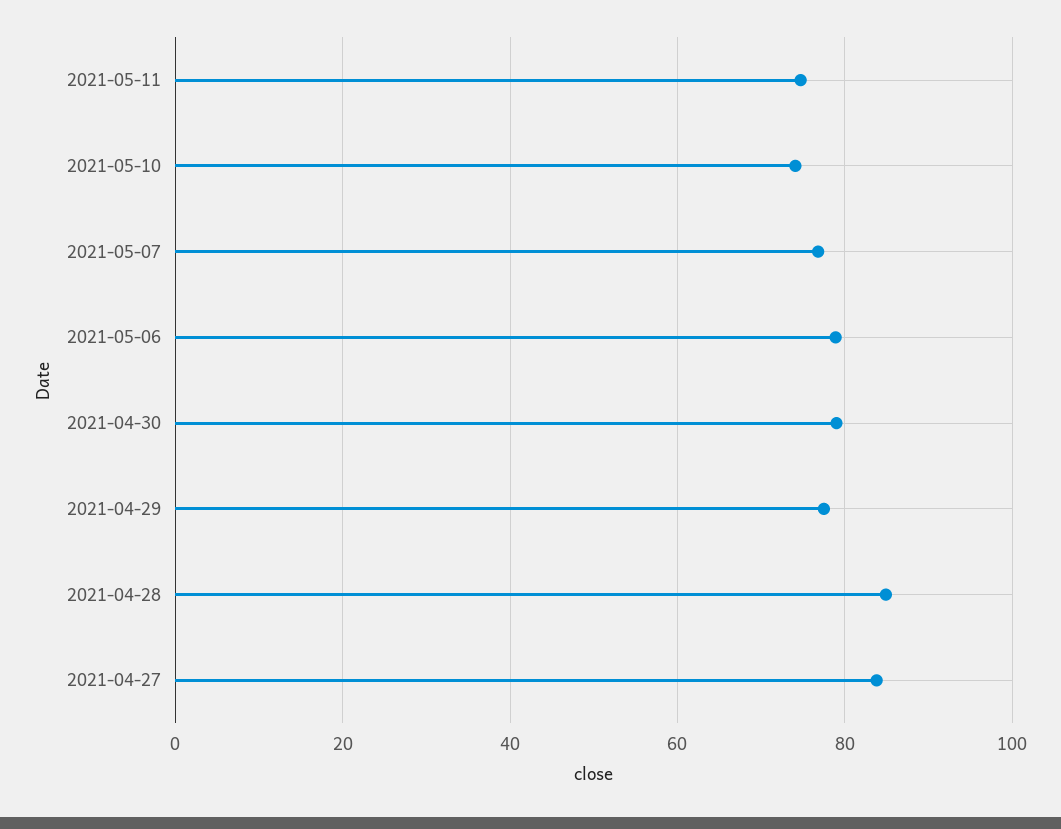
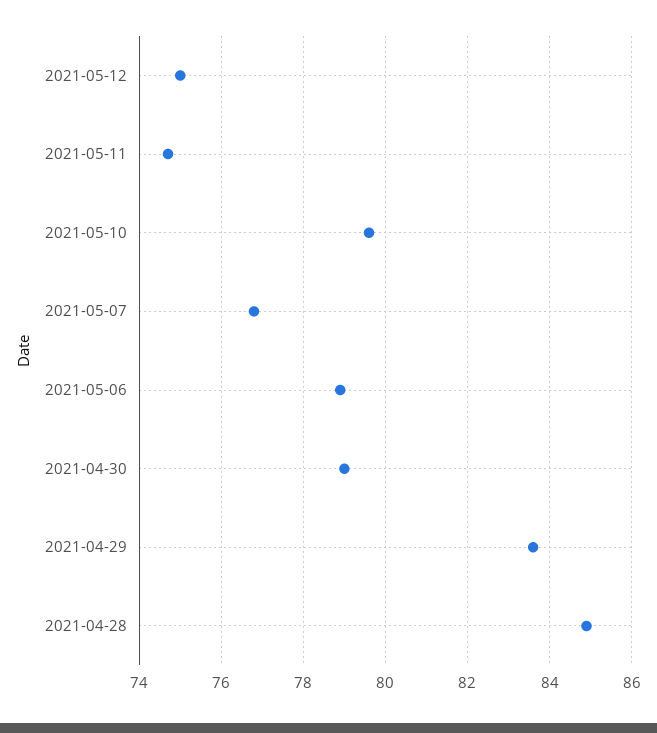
2021-05-10: 74 -> 79.5
2021-04-29: 78 -> 83.5
2021-04-27: 84 -> none
2021-05-12: none -> 75

